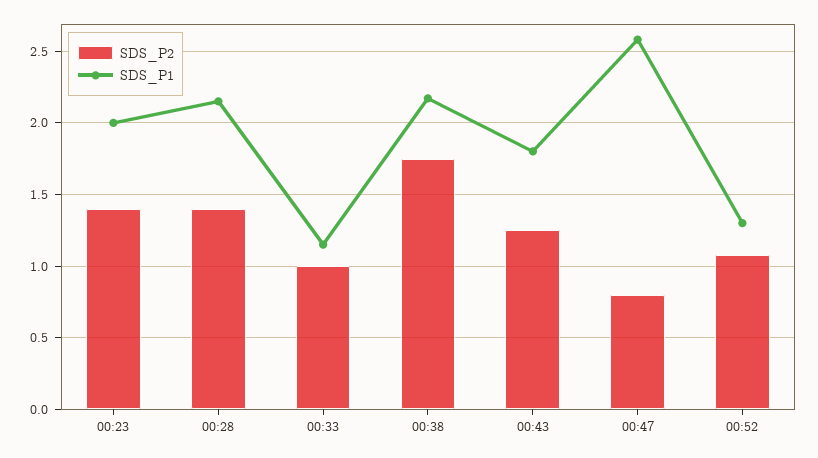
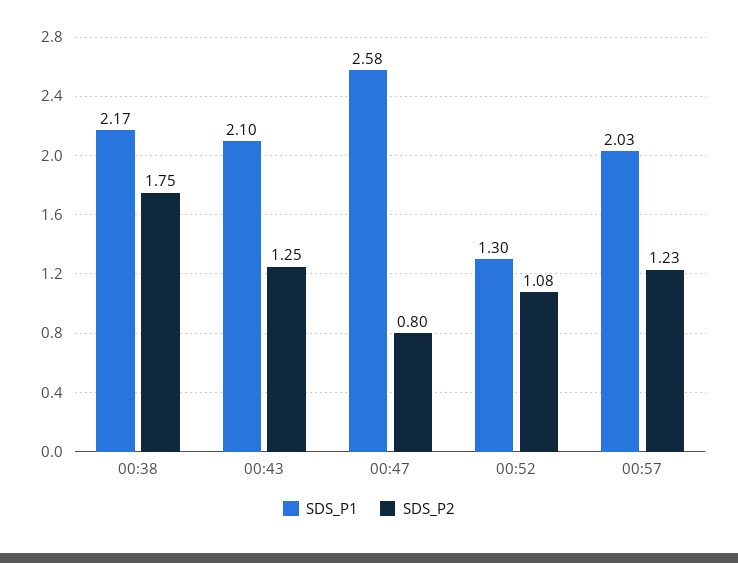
SDS_P2, 00:23: 1.4 -> none
SDS_P1, 00:23: 2 -> none
SDS_P2, 00:28: 1.4 -> none
SDS_P1, 00:28: 2.15 -> none
SDS_P2, 00:33: 1 -> none
SDS_P1, 00:33: 1.15 -> none
SDS_P1, 00:43: 1.8 -> 2.1
SDS_P1, 00:57: none -> 2.03
SDS_P2, 00:57: none -> 1.23

